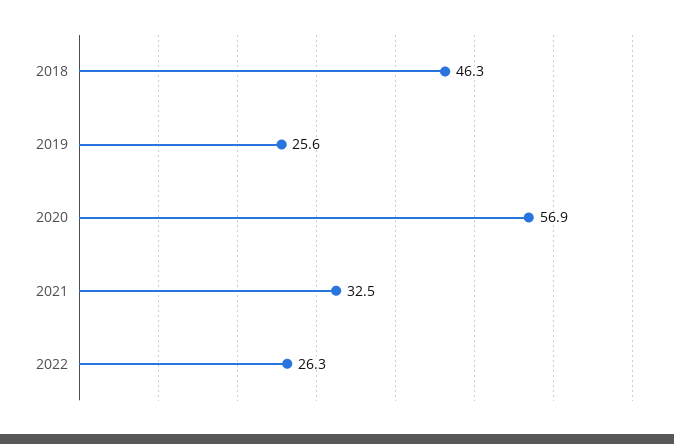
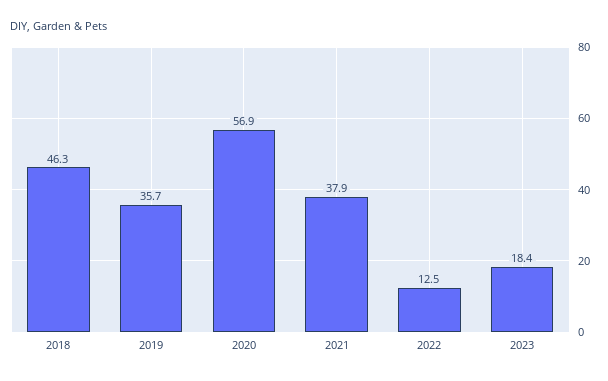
2019: 25.6 -> 35.7
2021: 32.5 -> 37.9
2022: 26.3 -> 12.5
2023: none -> 18.4

